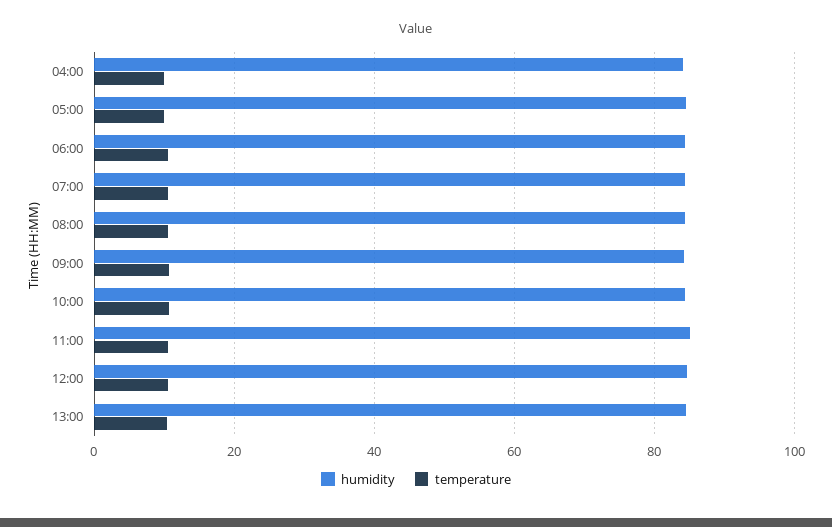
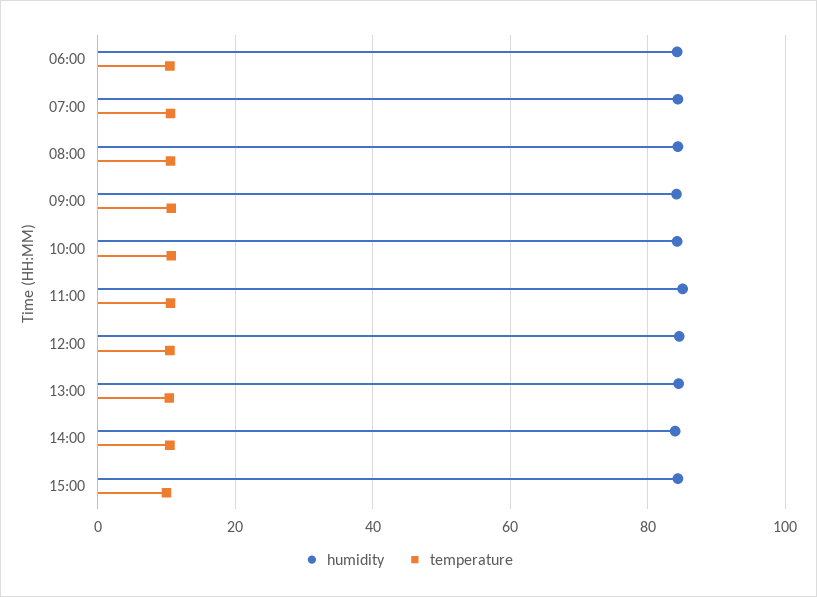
humidity, 04:00: 84 -> none
temperature, 04:00: 10 -> none
humidity, 05:00: 84 -> none
temperature, 05:00: 10 -> none
humidity, 14:00: none -> 84
temperature, 14:00: none -> 10
humidity, 15:00: none -> 84
temperature, 15:00: none -> 10

